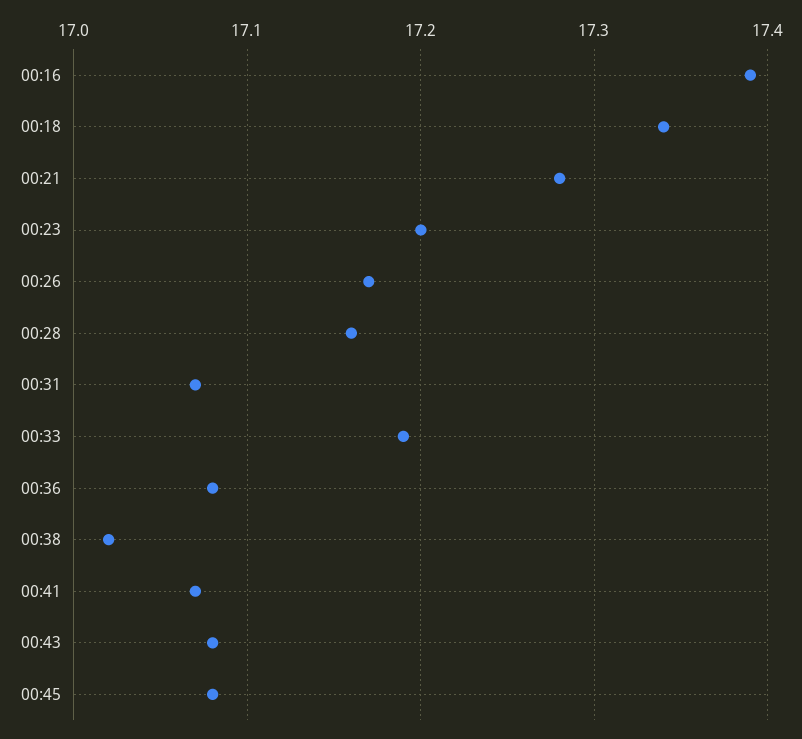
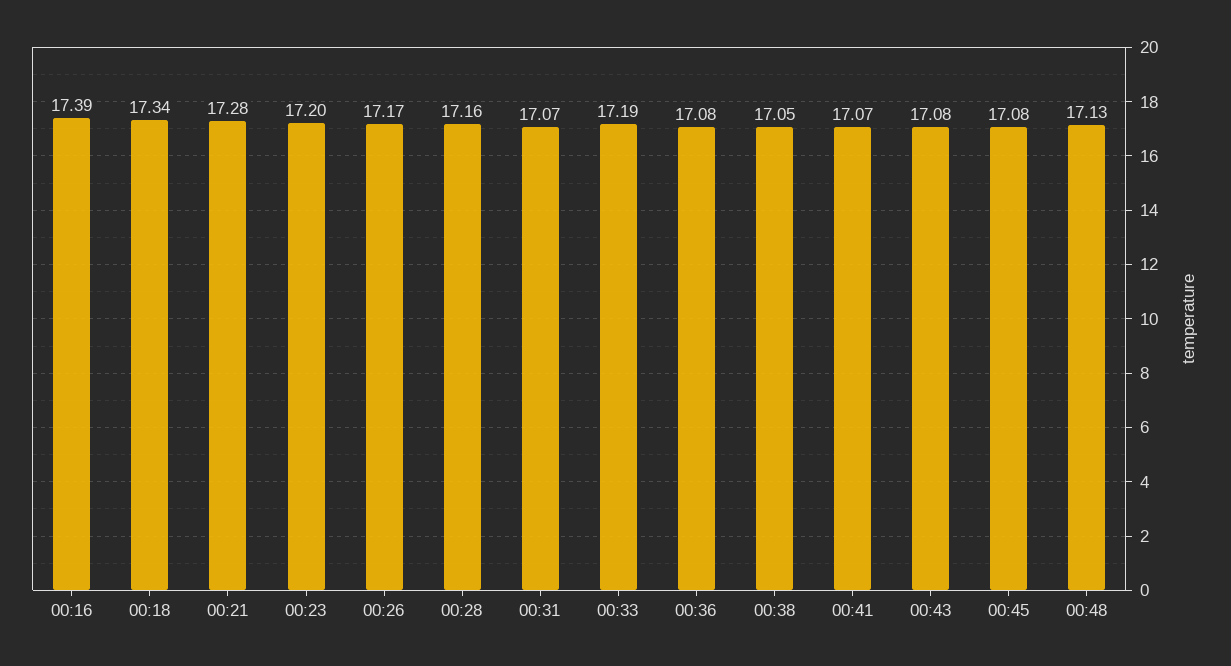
00:38: 17.02 -> 17.05
00:48: none -> 17.13

